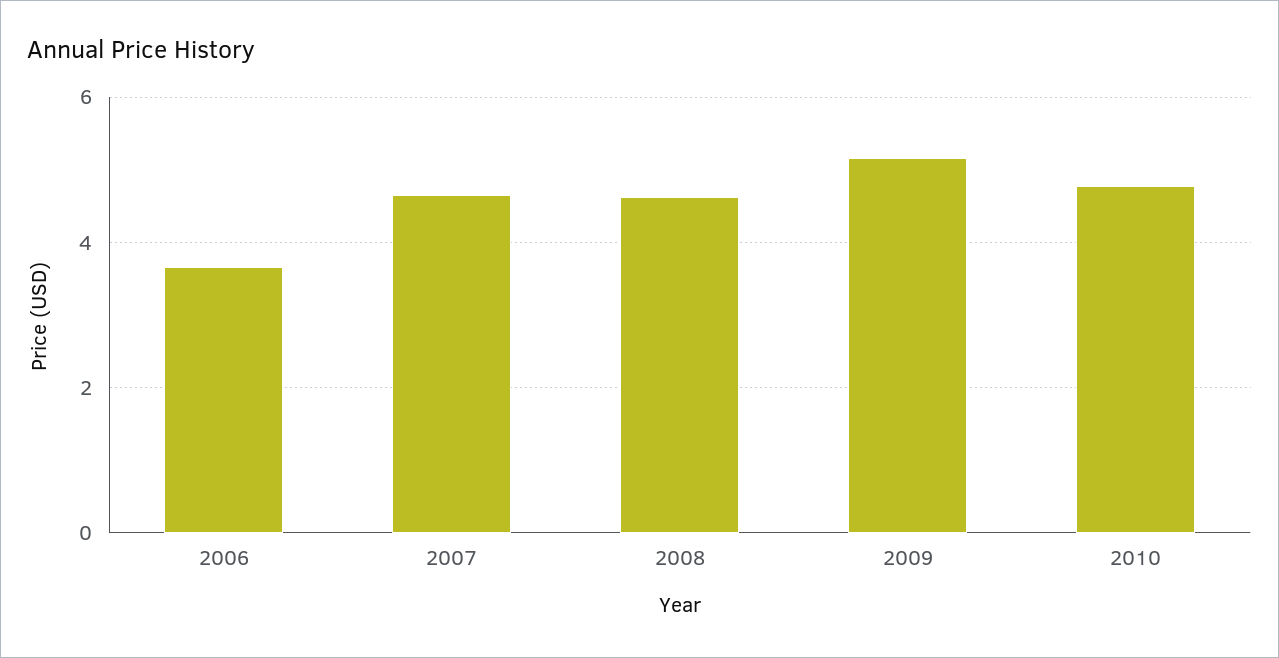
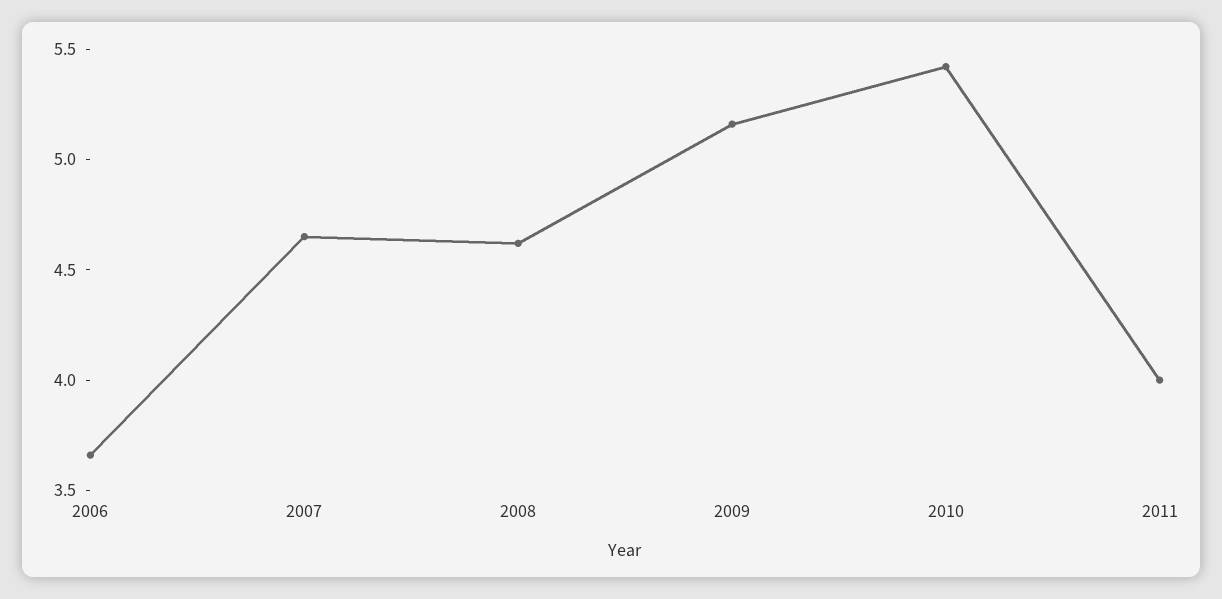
2010: 4.8 -> 5.4
2011: none -> 4

